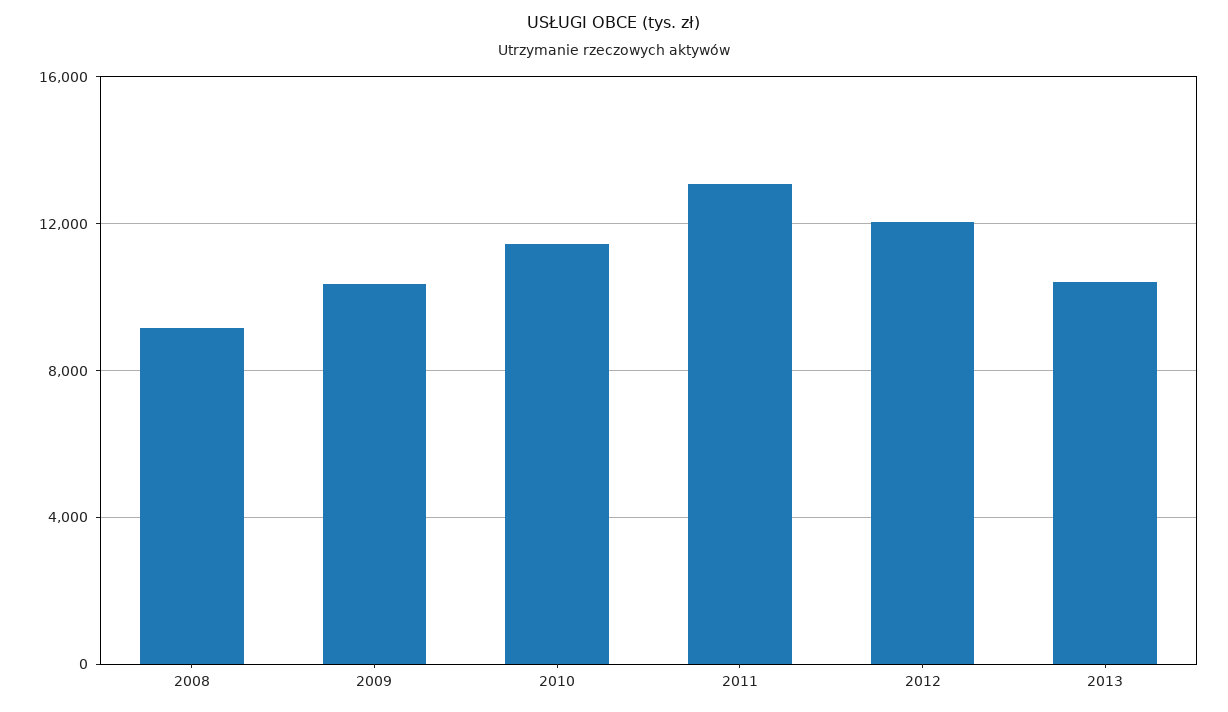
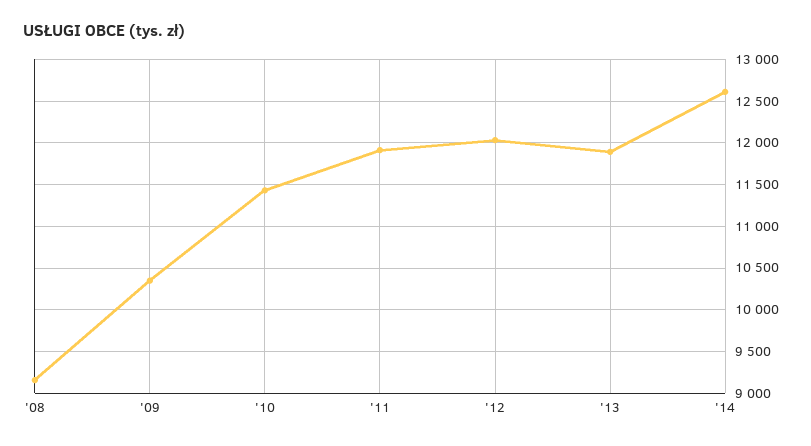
2011: 13000 -> 11900
2013: 10500 -> 11900
'14: none -> 12600

